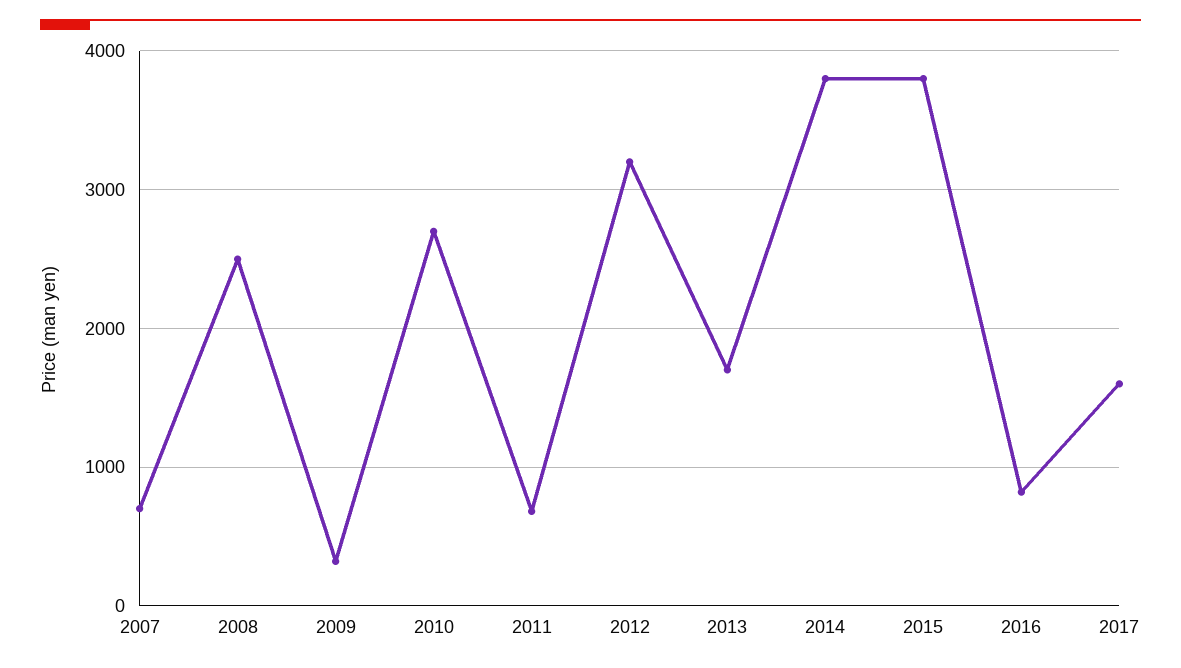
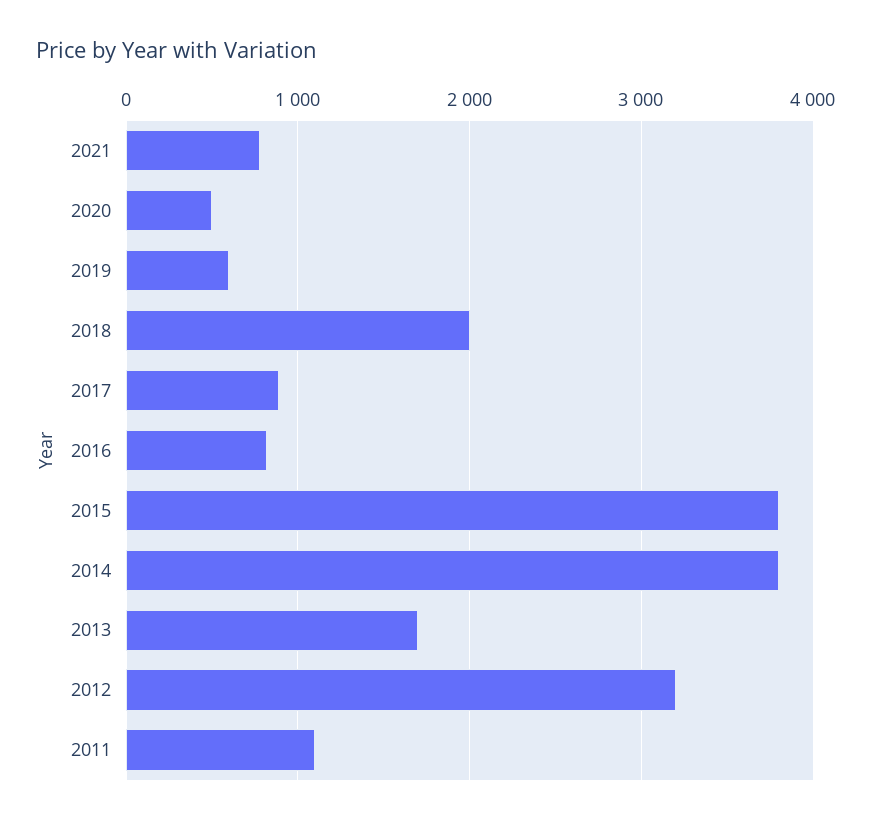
2007: 700 -> none
2008: 2500 -> none
2009: 300 -> none
2010: 2700 -> none
2011: 700 -> 1100
2017: 1600 -> 900
2021: none -> 800
2020: none -> 500
2019: none -> 600
2018: none -> 2000

